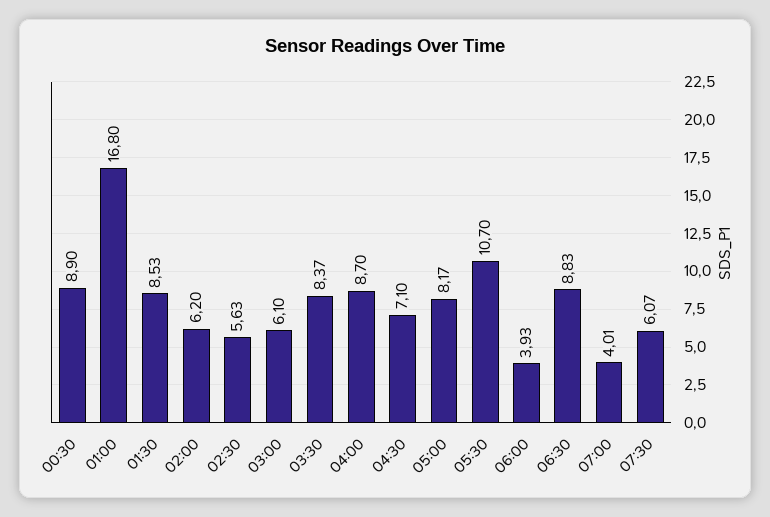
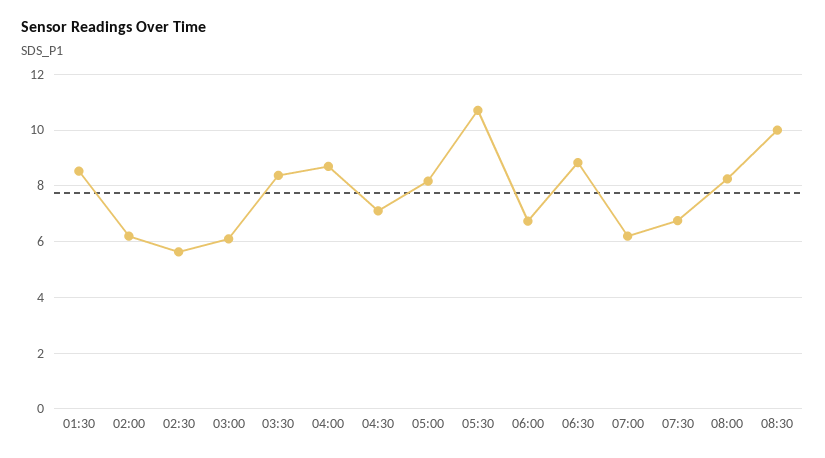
00:30: 8.9 -> none
01:00: 16.8 -> none
06:00: 3.93 -> 6.75
07:00: 4.01 -> 6.25
07:30: 6.07 -> 6.75
08:00: none -> 8.25
08:30: none -> 10

